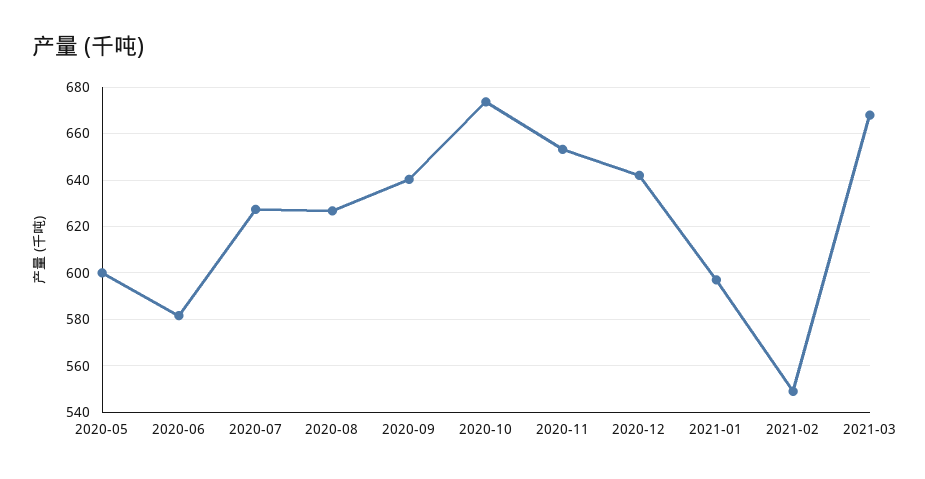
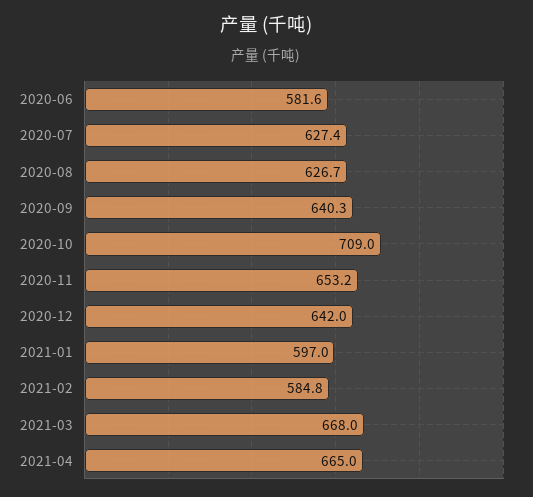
2020-05: 600 -> none
2020-10: 675 -> 709
2021-02: 550 -> 584.8
2021-04: none -> 665

